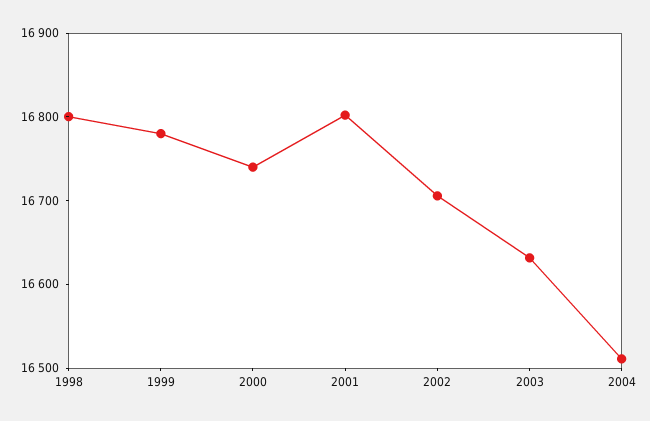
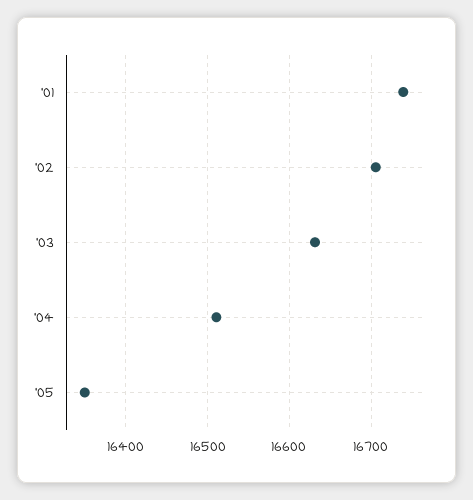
1998: 16800 -> none
1999: 16780 -> none
2000: 16740 -> none
2001: 16800 -> 16740
'05: none -> 16350

